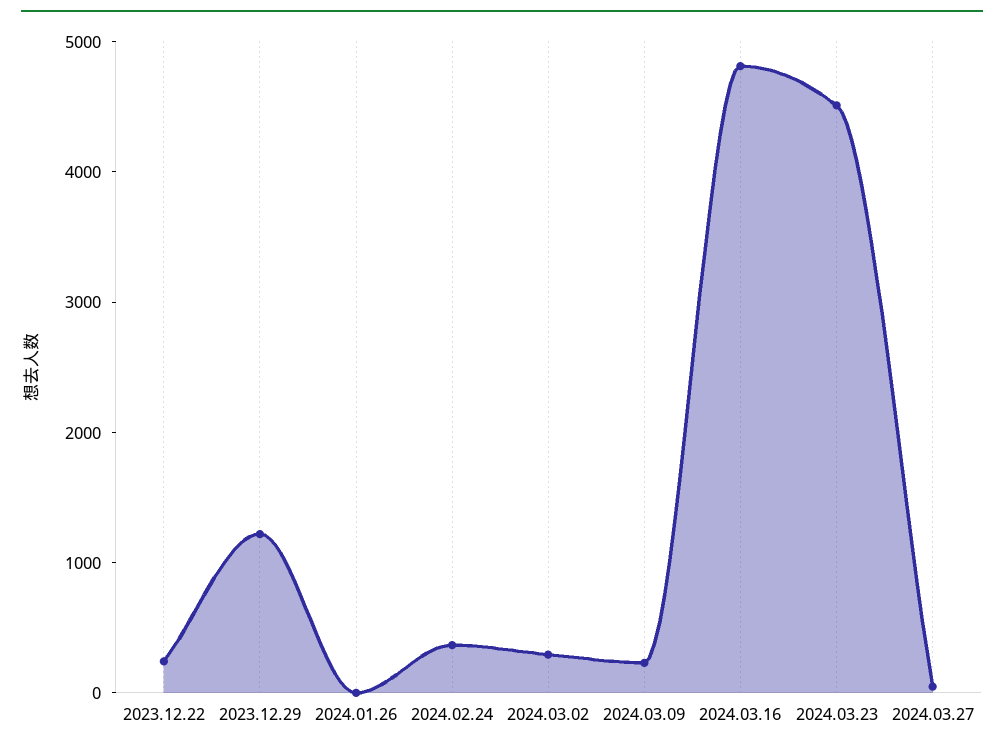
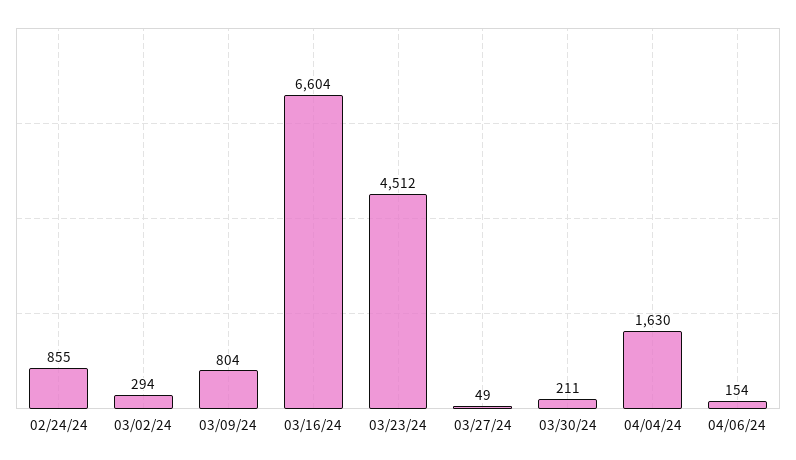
2023.12.22: 200 -> none
2023.12.29: 1200 -> none
2024.01.26: 0 -> none
2024.02.24: 400 -> 855
2024.03.09: 200 -> 804
2024.03.16: 4800 -> 6604
03/30/24: none -> 211
04/04/24: none -> 1630
04/06/24: none -> 154

